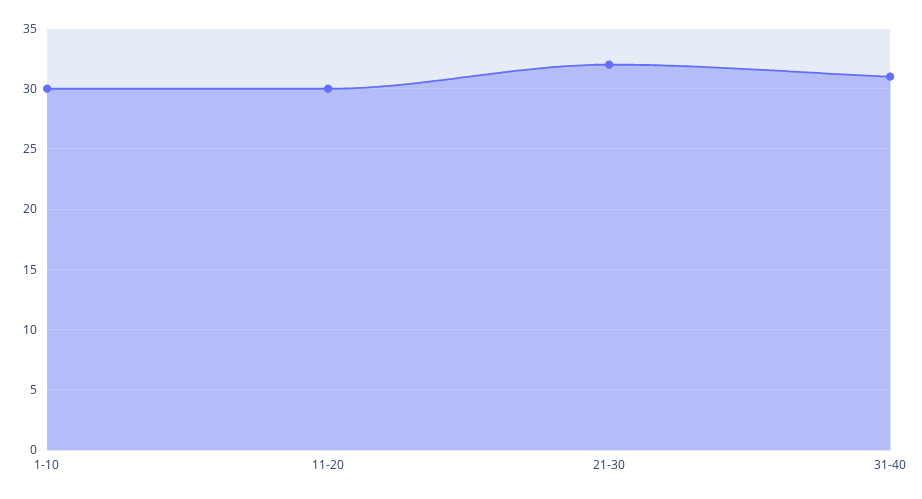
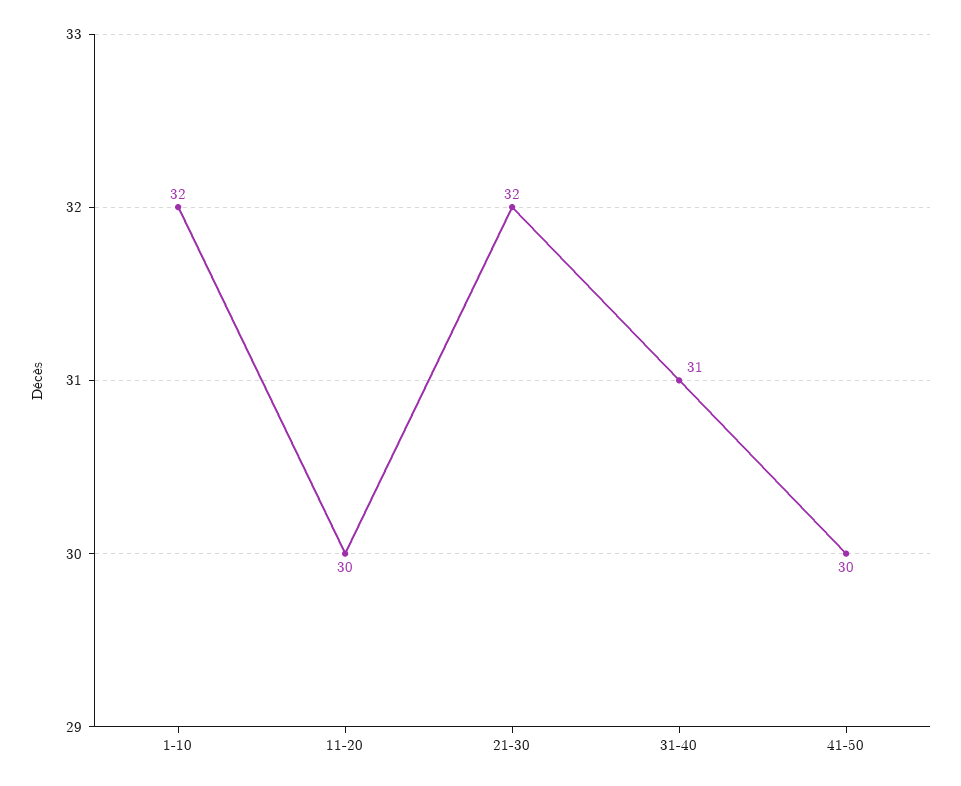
1-10: 30 -> 32
41-50: none -> 30

